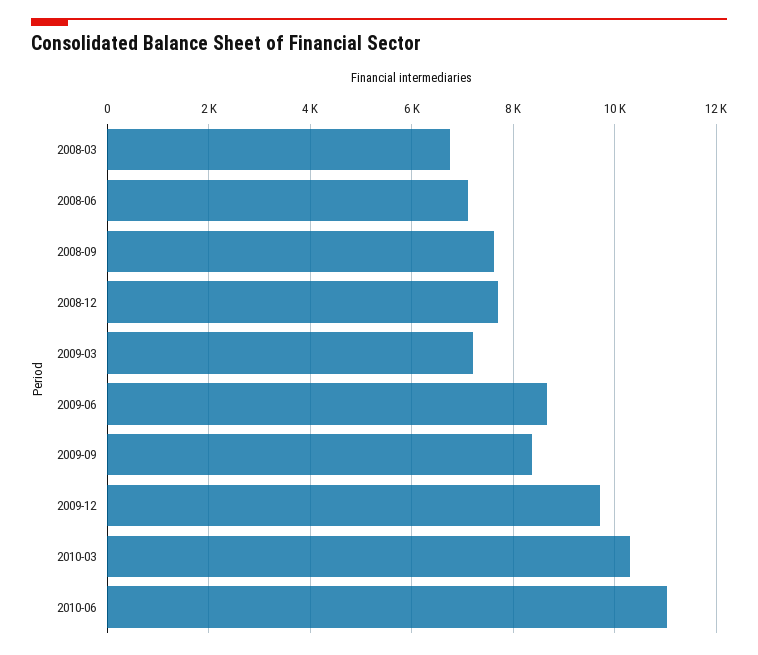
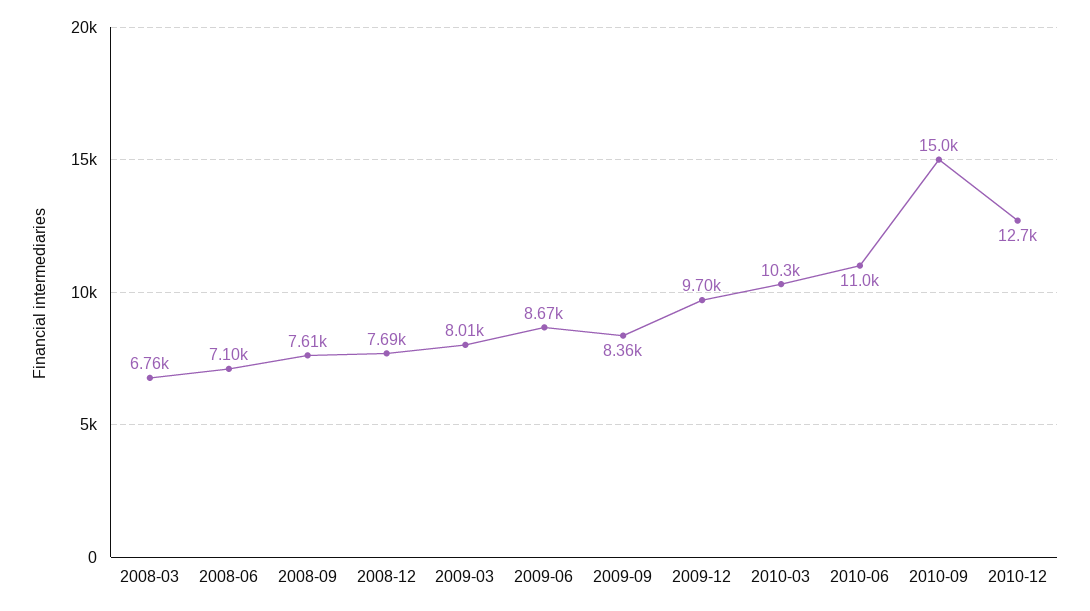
2009-03: 7200 -> 8010
2010-09: none -> 15000
2010-12: none -> 12700

